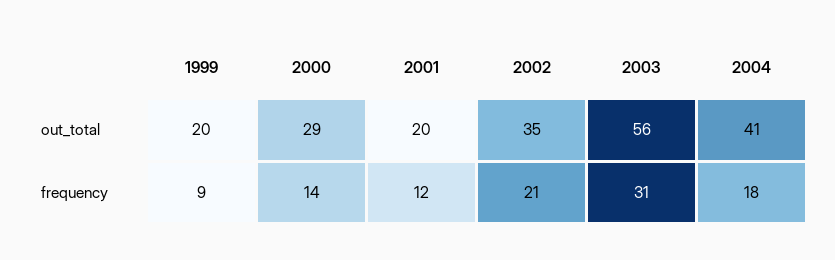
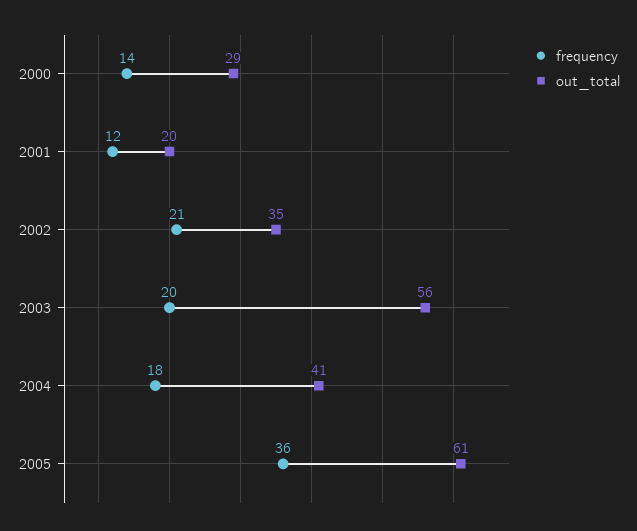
out_total, 1999: 20 -> none
frequency, 1999: 9 -> none
frequency, 2003: 31 -> 20
frequency, 2005: none -> 36
out_total, 2005: none -> 61

